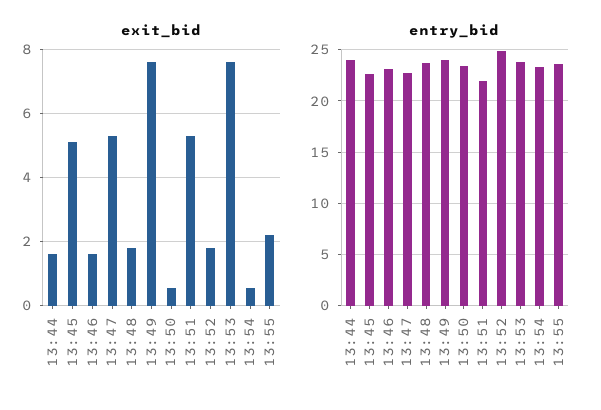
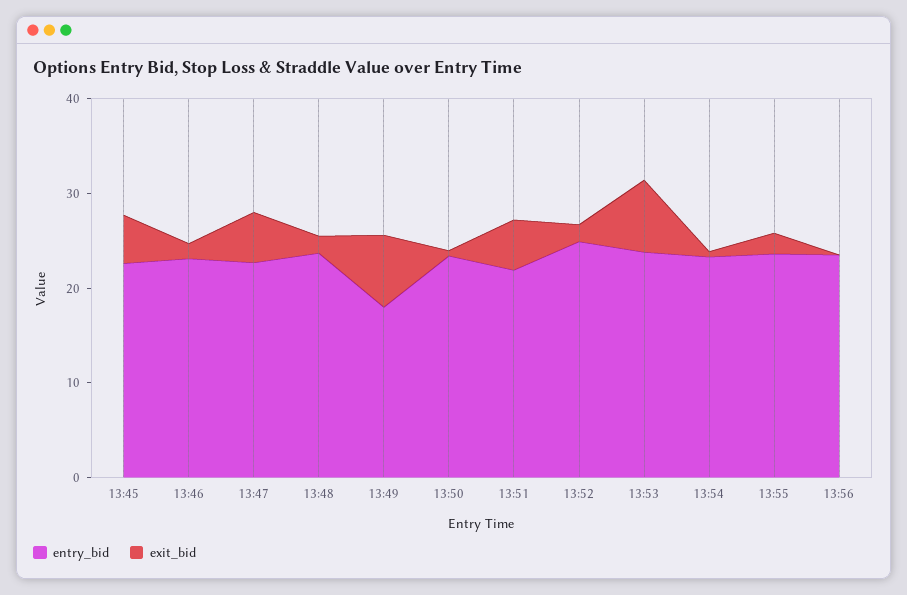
exit_bid, 13:44: 1.6 -> none
entry_bid, 13:44: 24 -> none
entry_bid, 13:49: 24 -> 18
entry_bid, 13:56: none -> 24
exit_bid, 13:56: none -> 0

